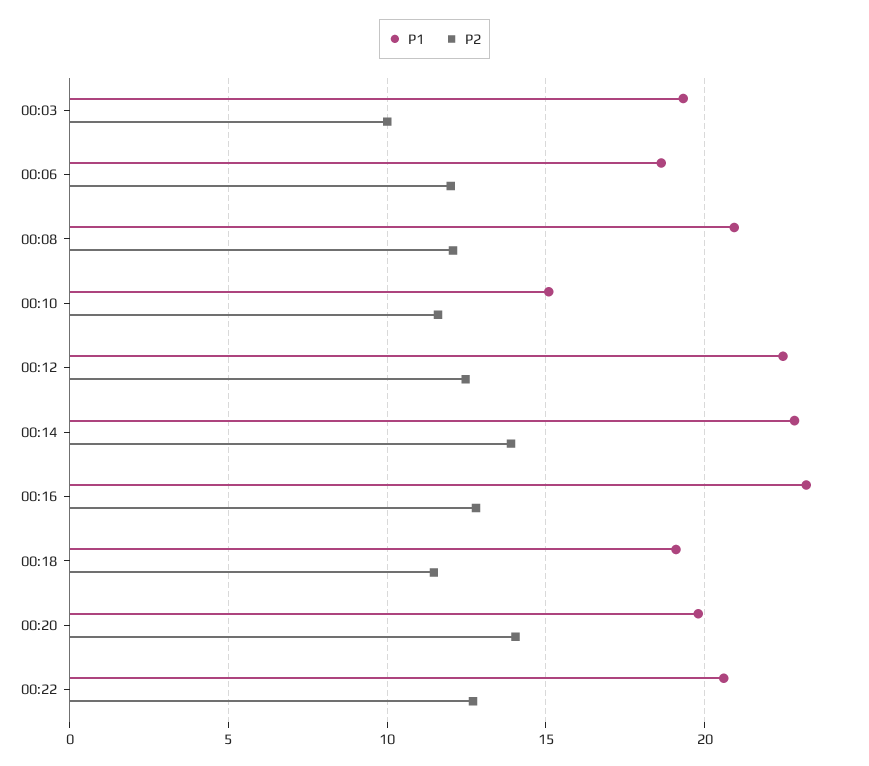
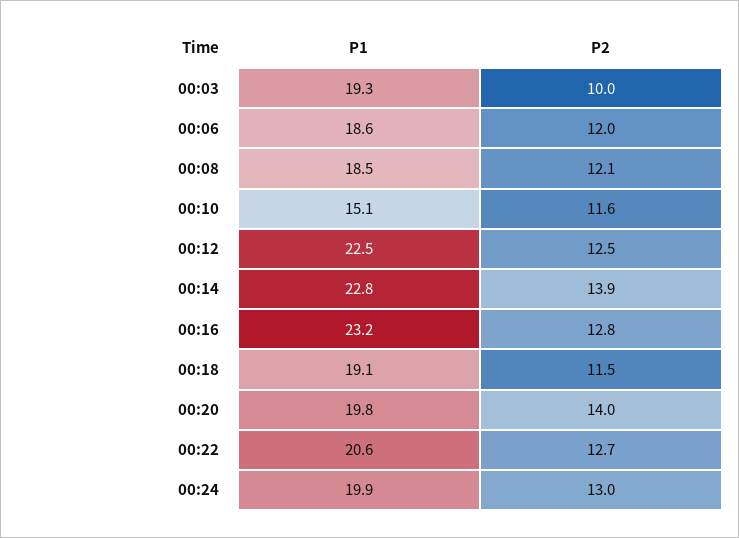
P1, 00:08: 21 -> 18.5
P1, 00:24: none -> 19.9
P2, 00:24: none -> 13

